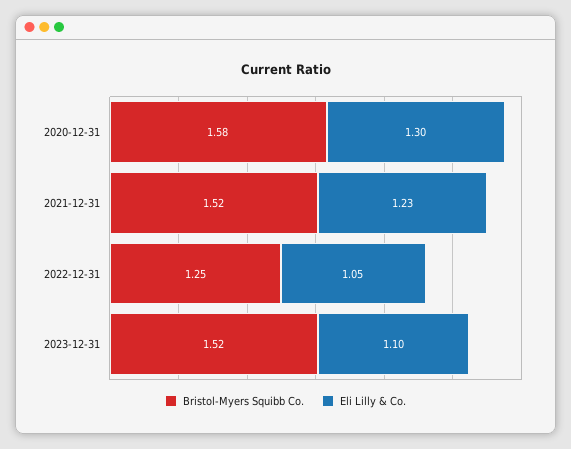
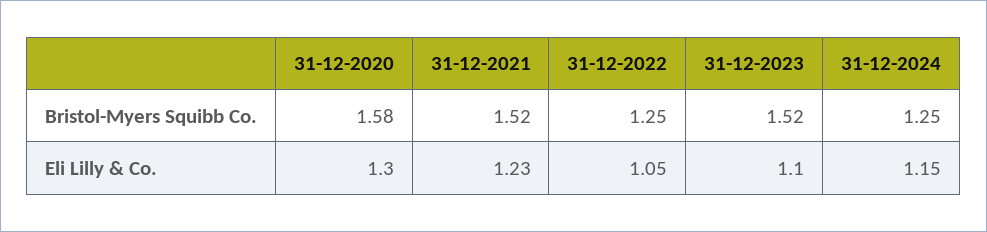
Bristol-Myers Squibb Co., 31-12-2024: none -> 1.25
Eli Lilly & Co., 31-12-2024: none -> 1.15

